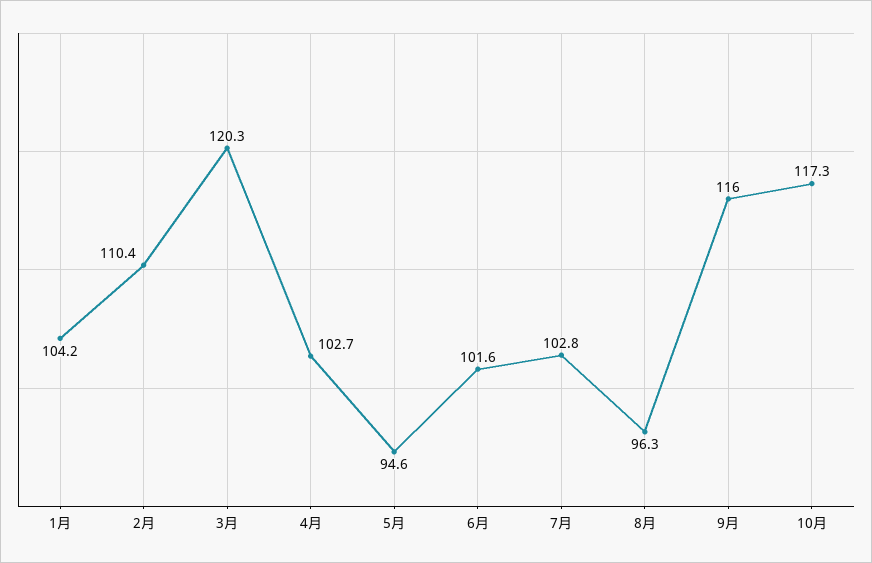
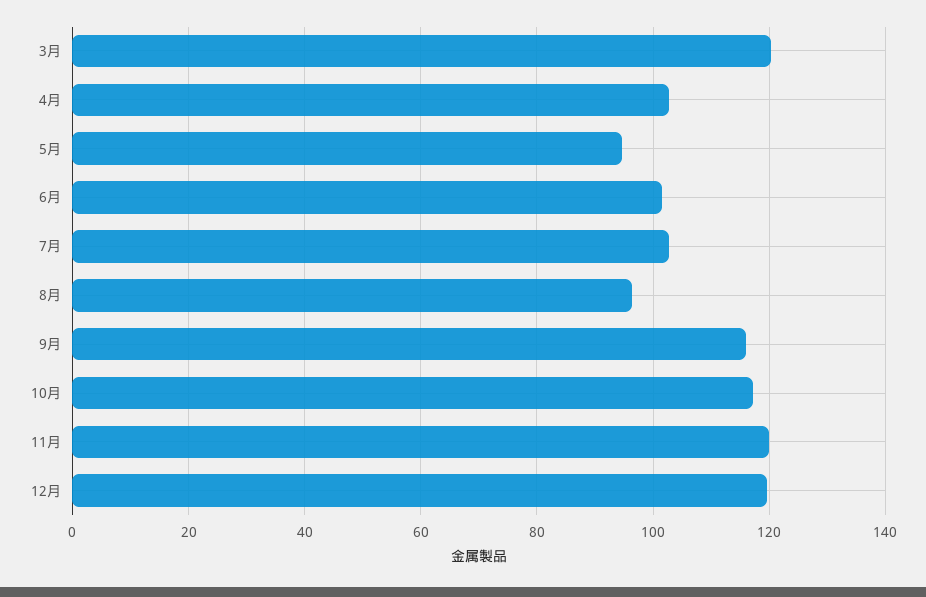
1月: 104.2 -> none
2月: 110.4 -> none
11月: none -> 120
12月: none -> 120

